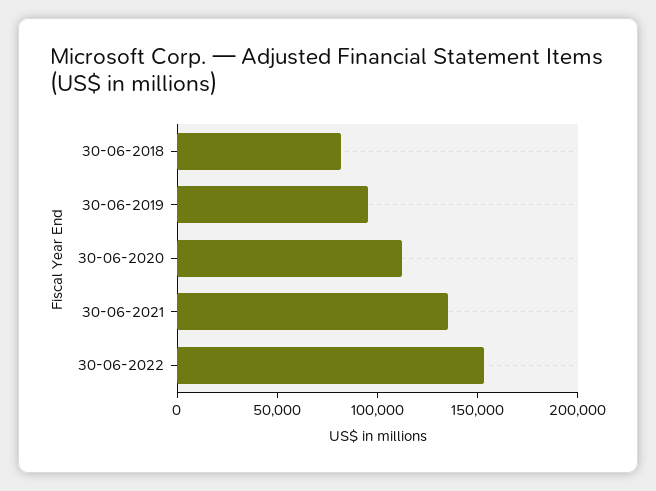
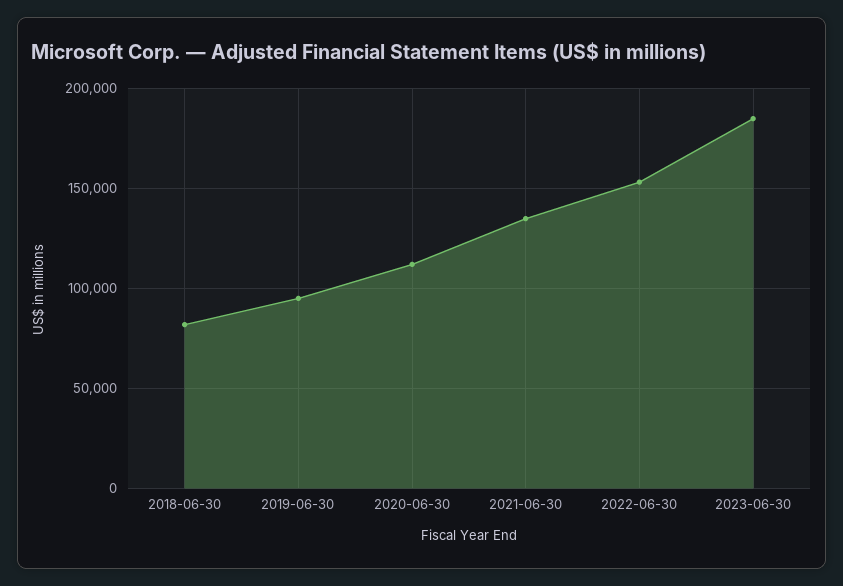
2023-06-30: none -> 185000

